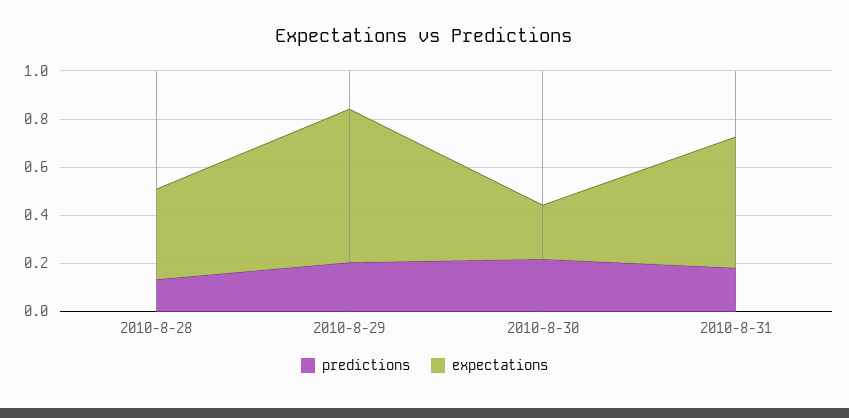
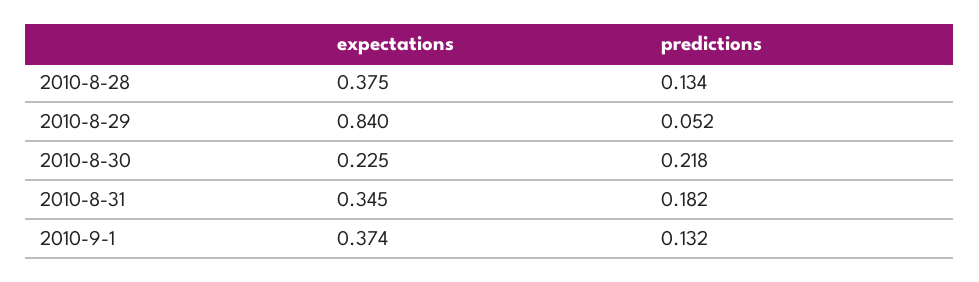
predictions, 2010-8-29: 0.2 -> 0.052
expectations, 2010-8-29: 0.65 -> 0.84
expectations, 2010-8-31: 0.55 -> 0.345
expectations, 2010-9-1: none -> 0.374
predictions, 2010-9-1: none -> 0.132

